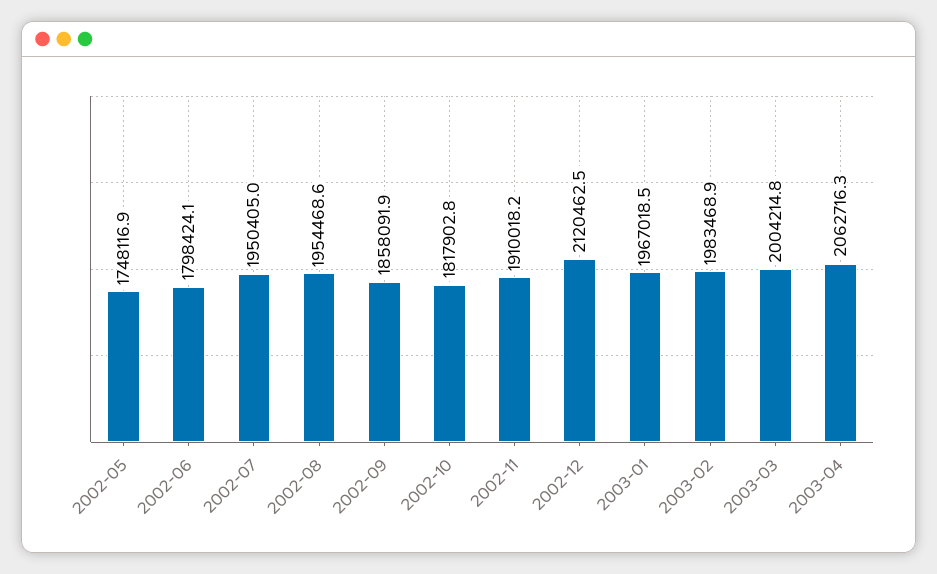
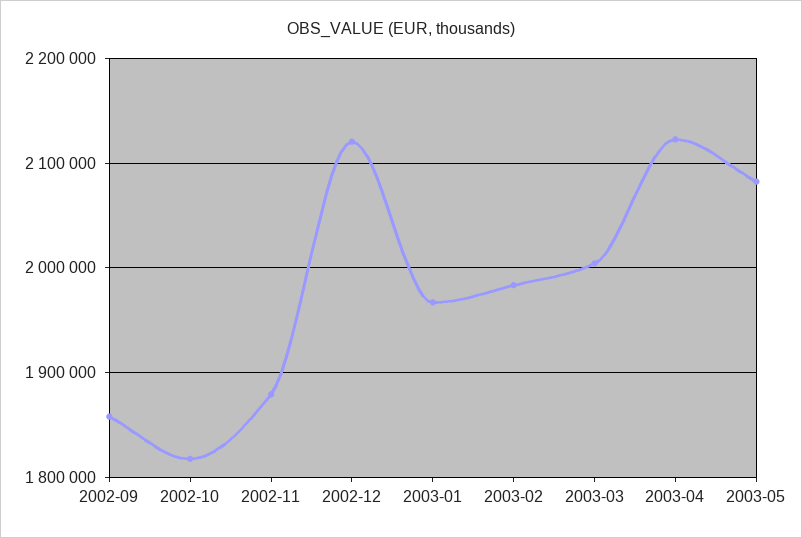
2002-05: 1748116.9 -> none
2002-06: 1798424.1 -> none
2002-07: 1950405 -> none
2002-08: 1954468.6 -> none
2002-11: 1910018.2 -> 1880000
2003-04: 2062716.3 -> 2120000
2003-05: none -> 2080000

